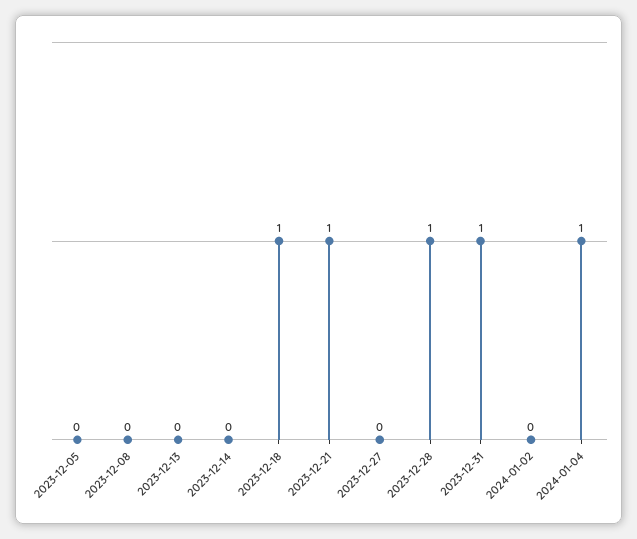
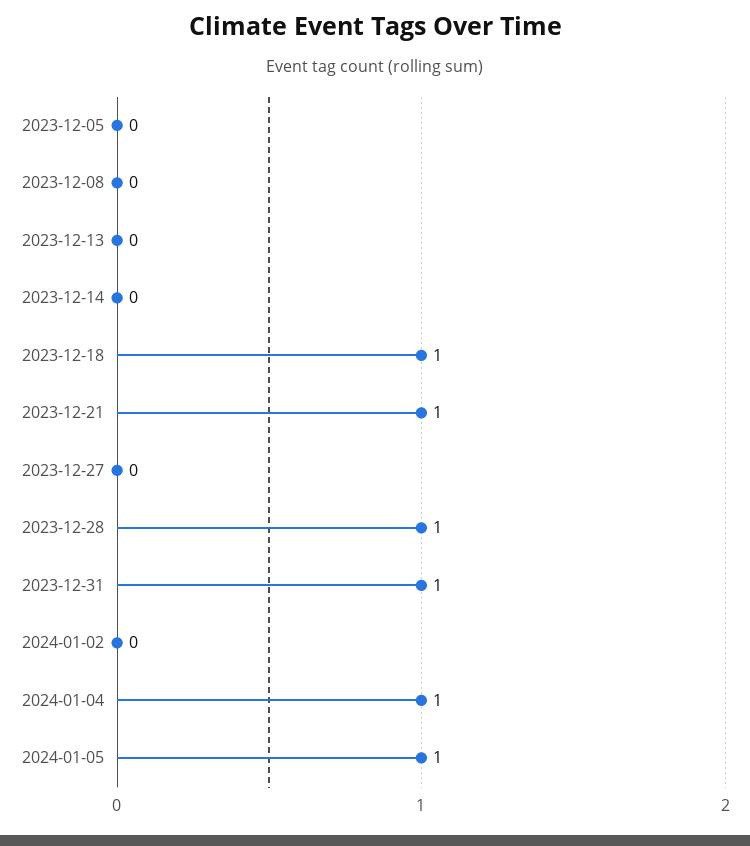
2024-01-05: none -> 1

